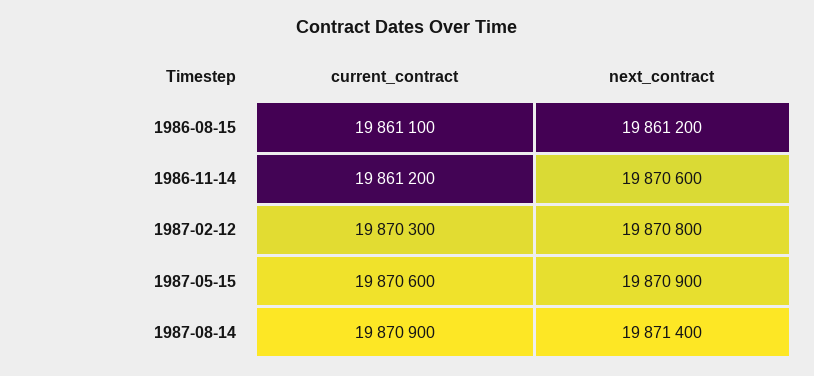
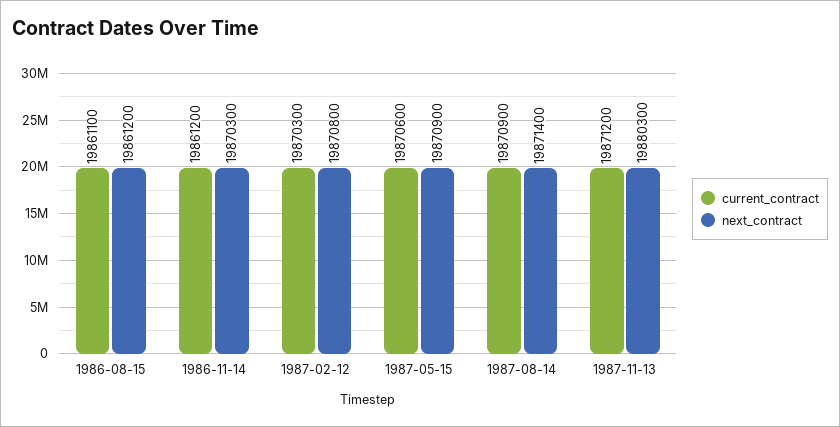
next_contract, 1986-11-14: 19870600 -> 19870300
current_contract, 1987-11-13: none -> 19871200
next_contract, 1987-11-13: none -> 19880300

